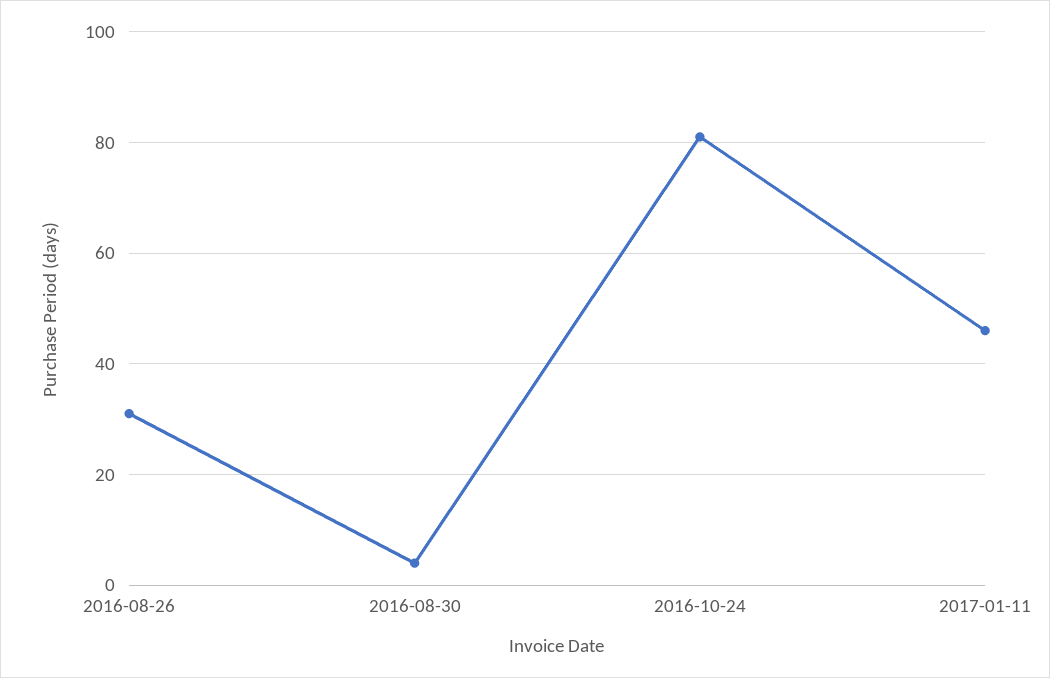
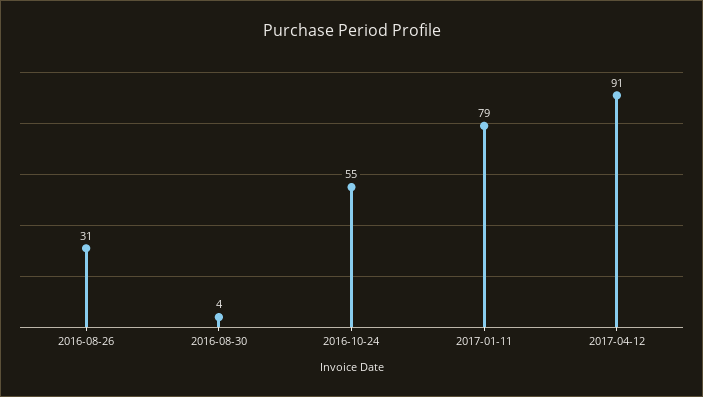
2016-10-24: 80 -> 55
2017-01-11: 45 -> 79
2017-04-12: none -> 91

